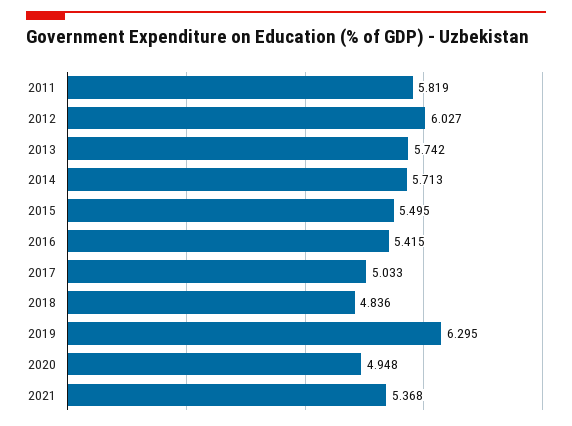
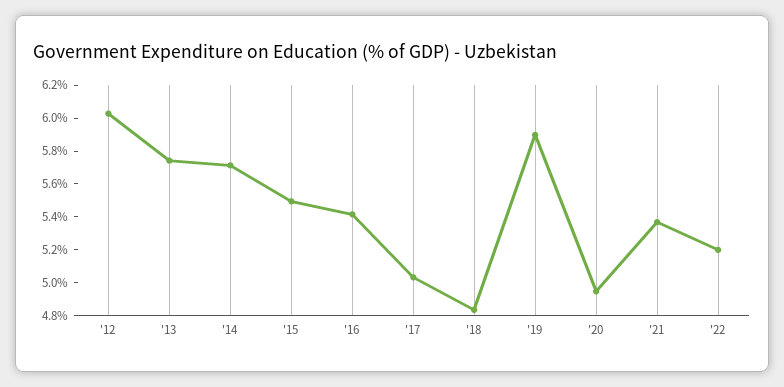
2011: 5.819 -> none
2019: 6.295 -> 5.9
'22: none -> 5.2

